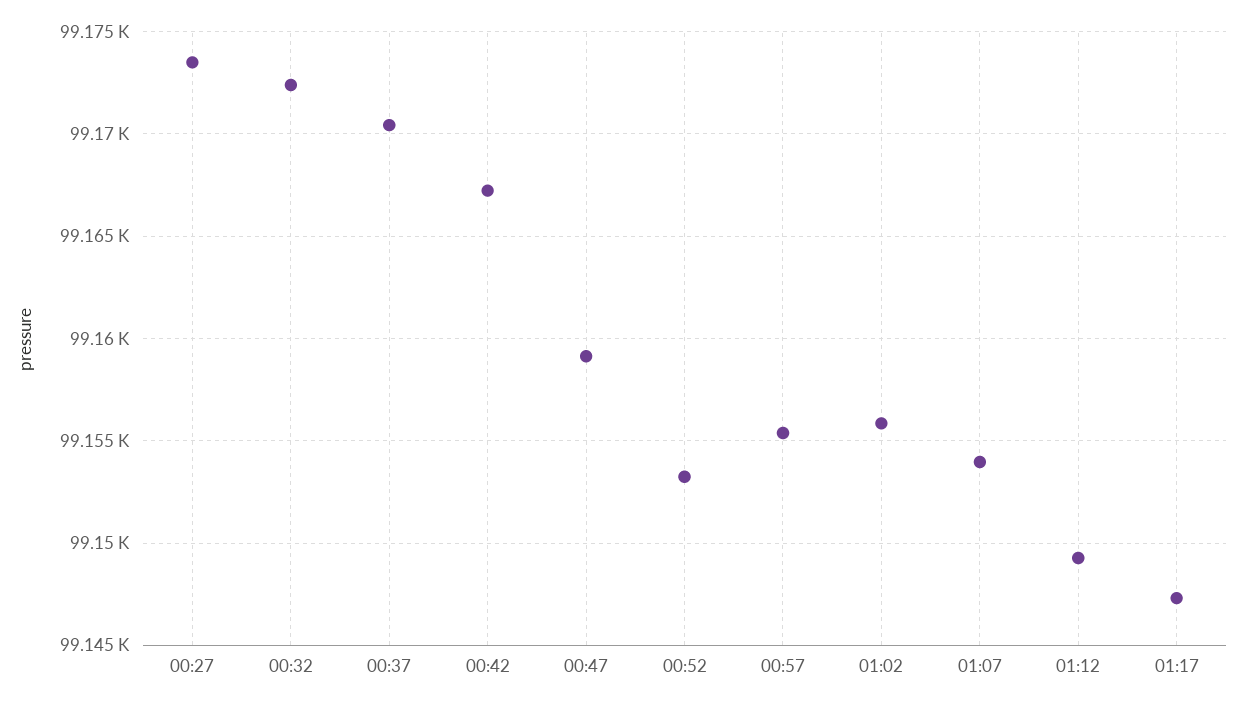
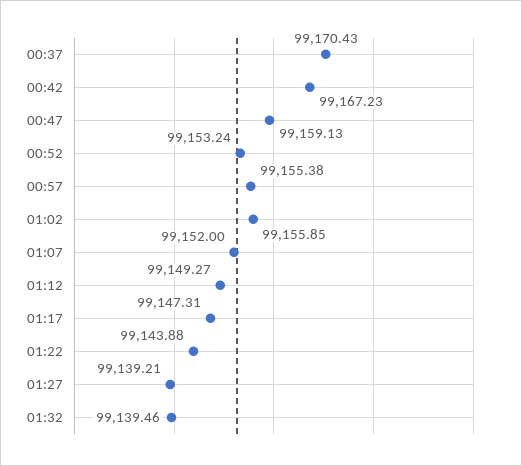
00:27: 99173.5 -> none
00:32: 99172.5 -> none
01:07: 99154 -> 99152
01:22: none -> 99143.88
01:27: none -> 99139.21
01:32: none -> 99139.46

